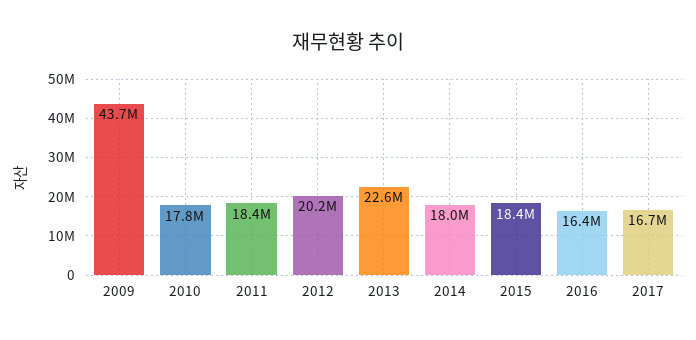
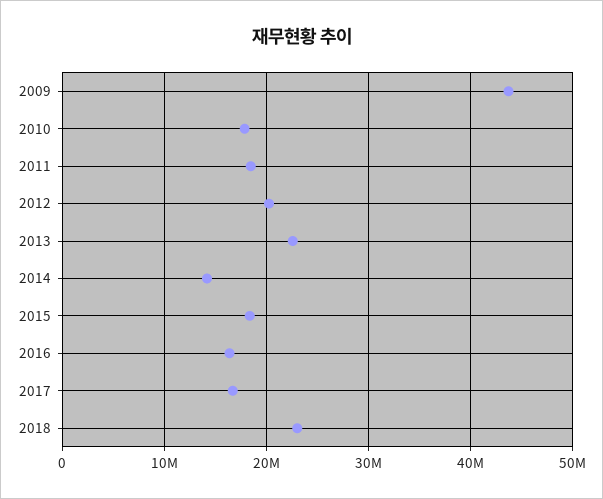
2014: 18000000 -> 14000000
2018: none -> 23000000

